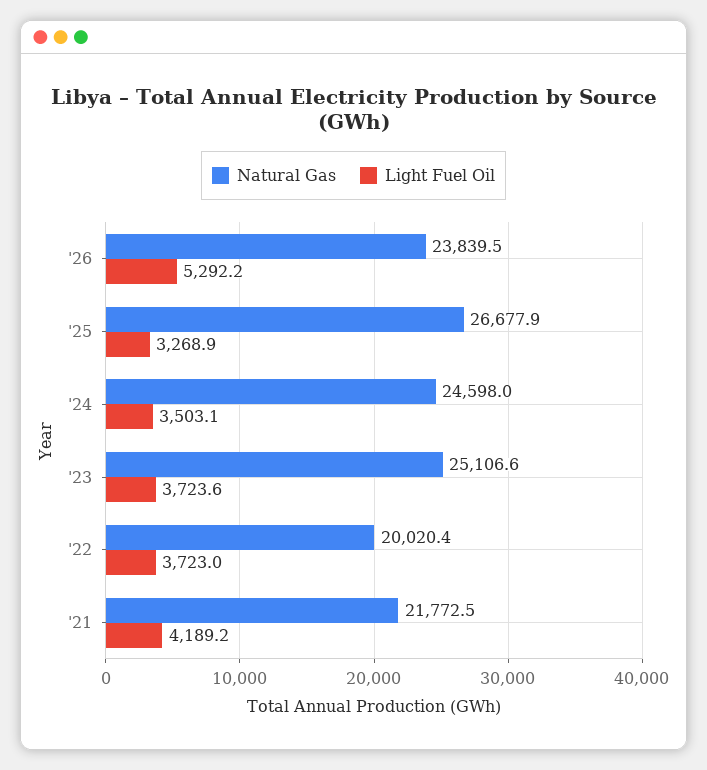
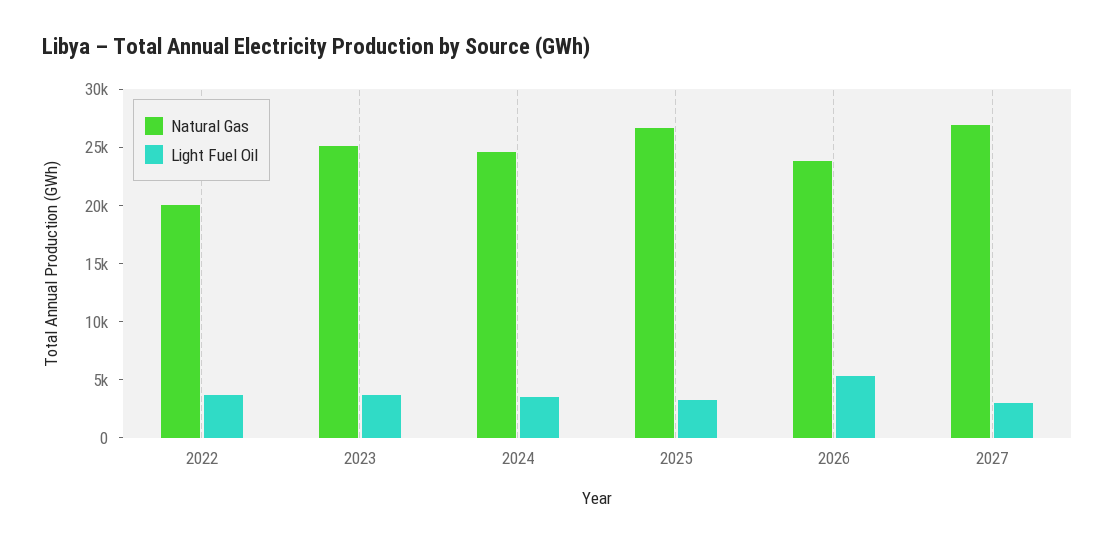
Natural Gas, '21: 21772.5 -> none
Light Fuel Oil, '21: 4189.2 -> none
Natural Gas, 2027: none -> 27000
Light Fuel Oil, 2027: none -> 3000

